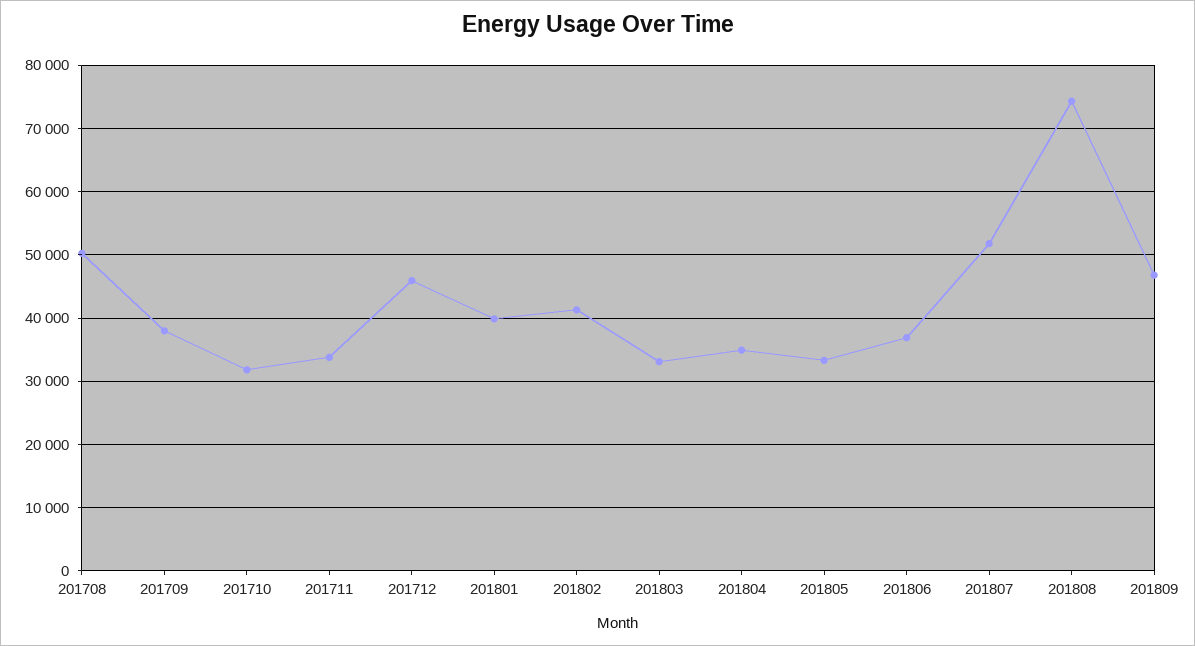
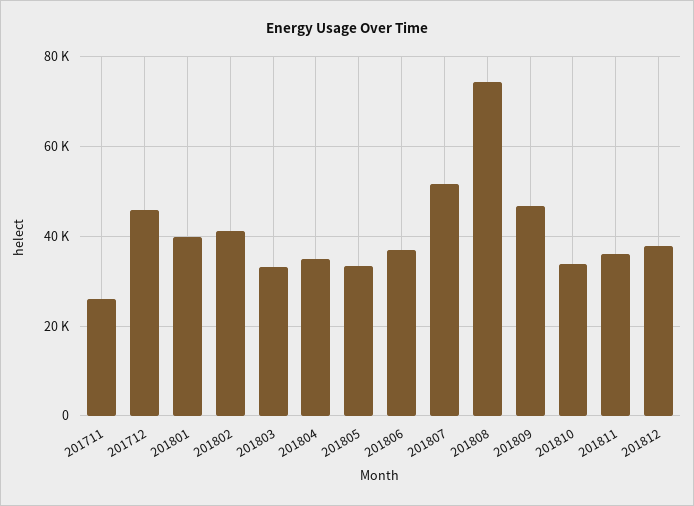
201708: 50000 -> none
201709: 38000 -> none
201710: 32000 -> none
201711: 34000 -> 26000
201810: none -> 34000
201811: none -> 36000
201812: none -> 38000

